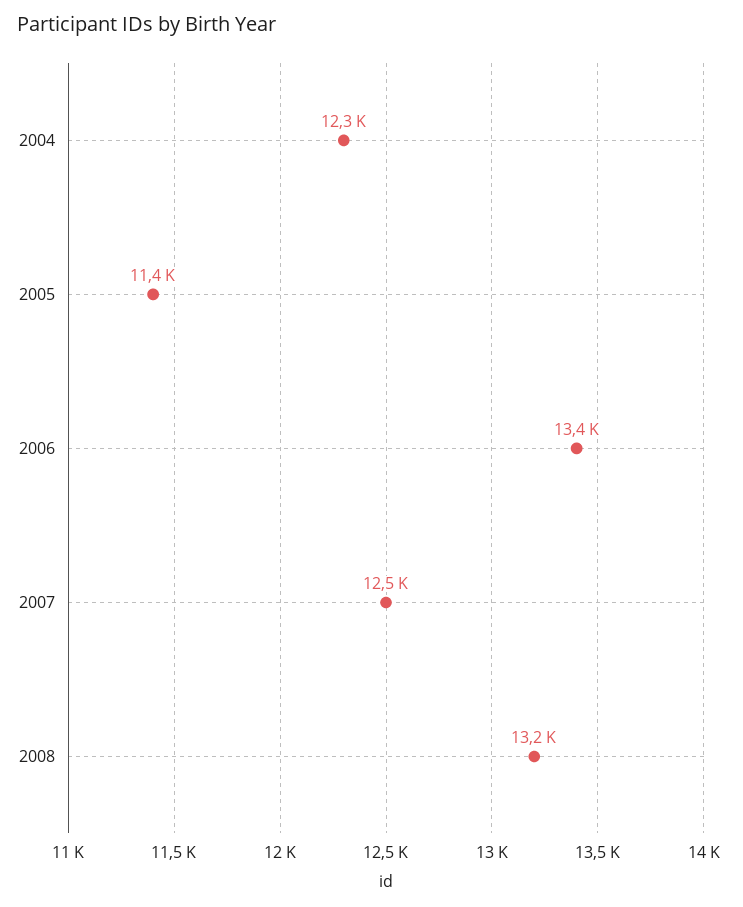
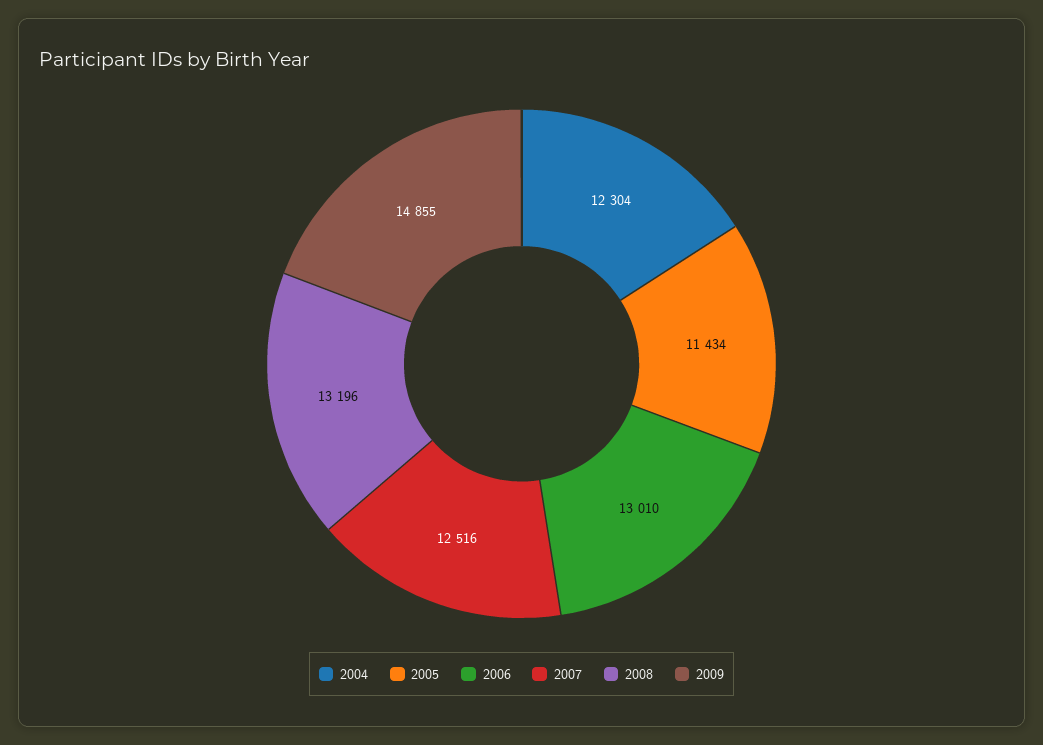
2006: 13400 -> 13010
2009: none -> 14855

